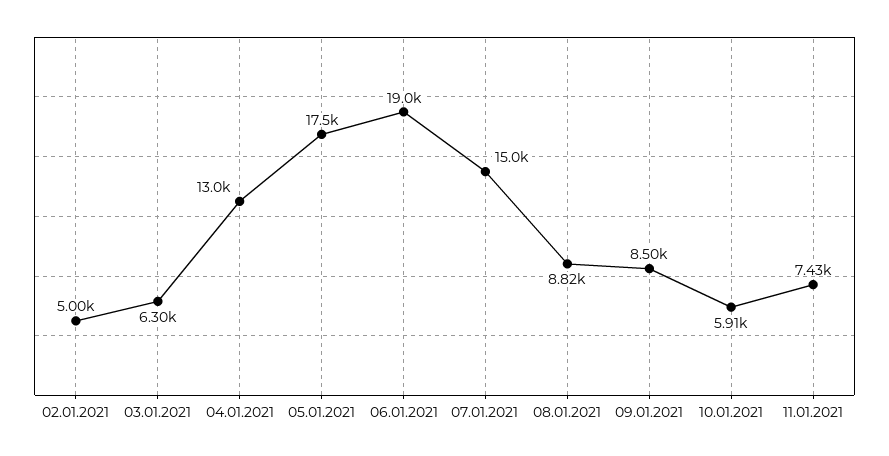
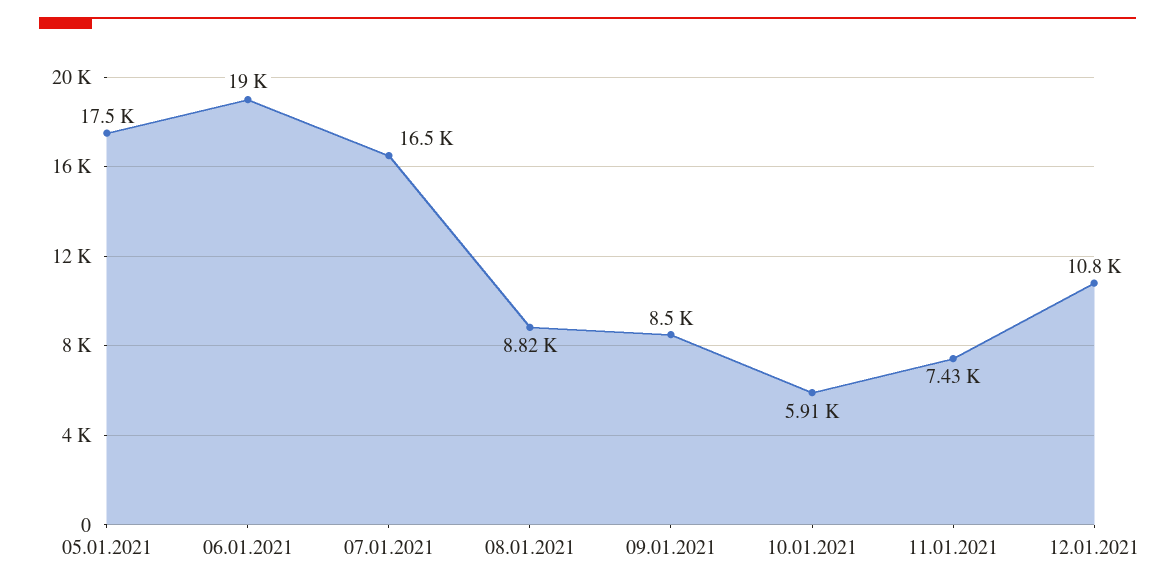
02.01.2021: 5000 -> none
03.01.2021: 6300 -> none
04.01.2021: 13000 -> none
07.01.2021: 15000 -> 16500
12.01.2021: none -> 10800

